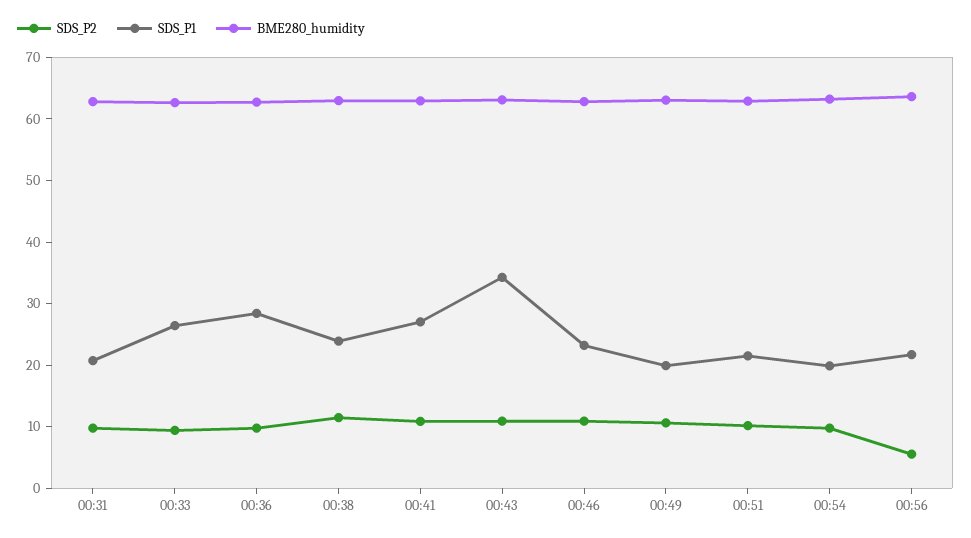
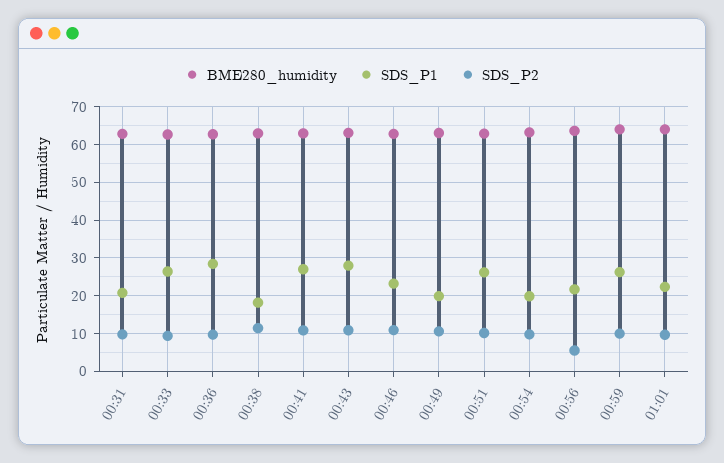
SDS_P1, 00:38: 24 -> 18
SDS_P1, 00:43: 34 -> 28
SDS_P1, 00:51: 22 -> 26
BME280_humidity, 00:59: none -> 64
SDS_P1, 00:59: none -> 26
SDS_P2, 00:59: none -> 10
BME280_humidity, 01:01: none -> 64
SDS_P1, 01:01: none -> 22
SDS_P2, 01:01: none -> 10

